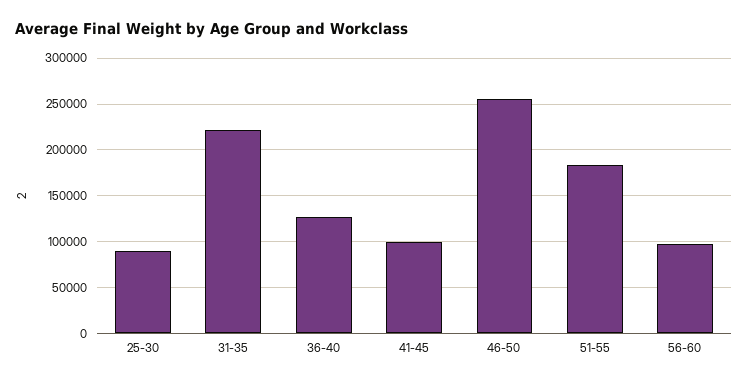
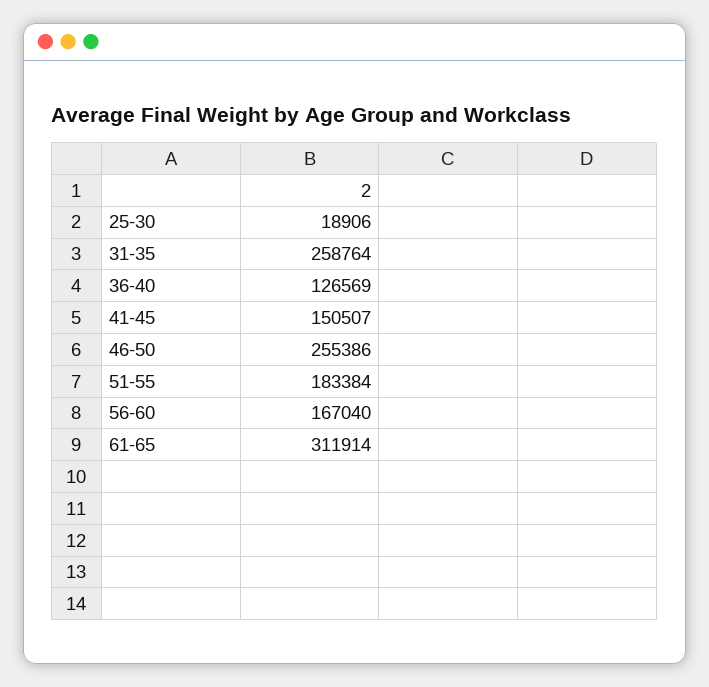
25-30: 90000 -> 18906
31-35: 220000 -> 258764
41-45: 100000 -> 150507
56-60: 100000 -> 167040
61-65: none -> 311914

